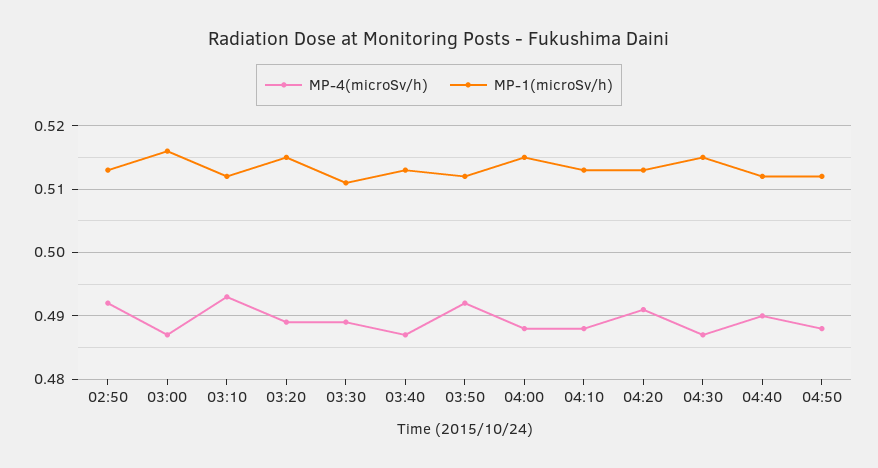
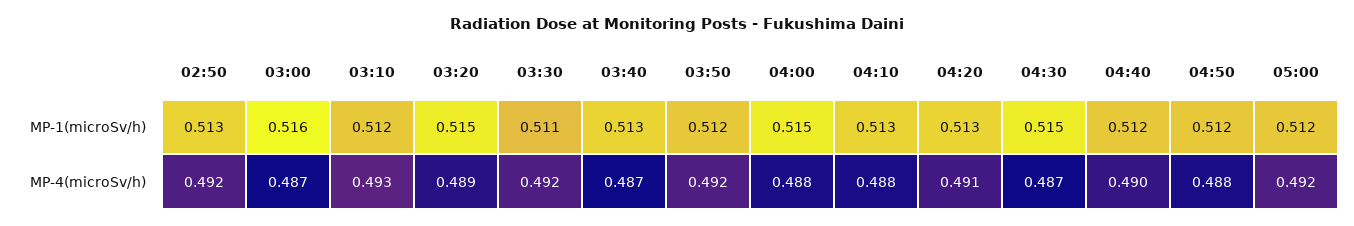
MP-4(microSv/h), 03:30: 0.489 -> 0.492
MP-1(microSv/h), 05:00: none -> 0.512
MP-4(microSv/h), 05:00: none -> 0.492

